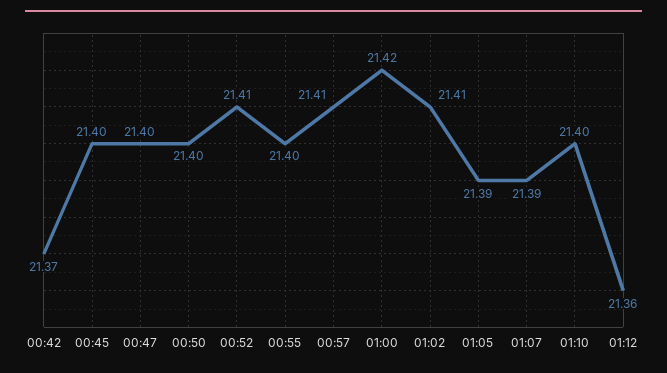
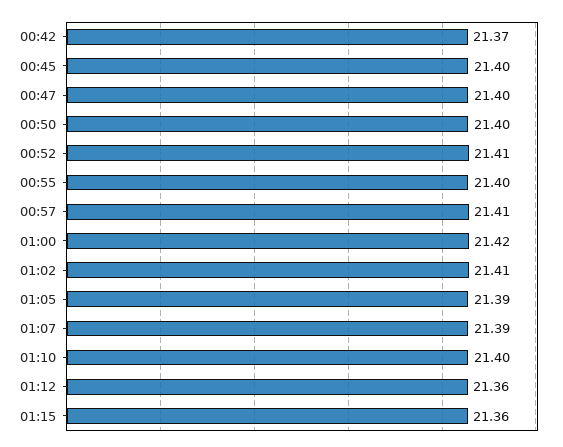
01:15: none -> 21.36

